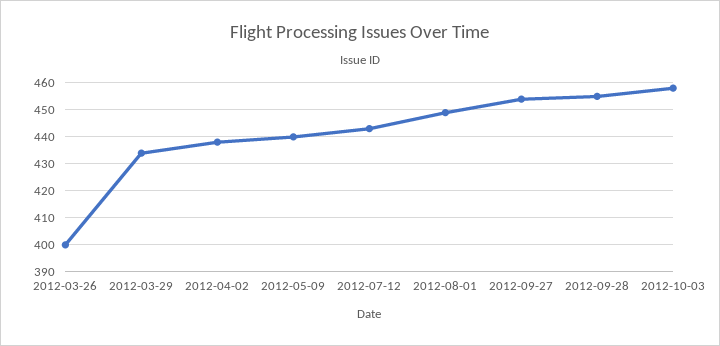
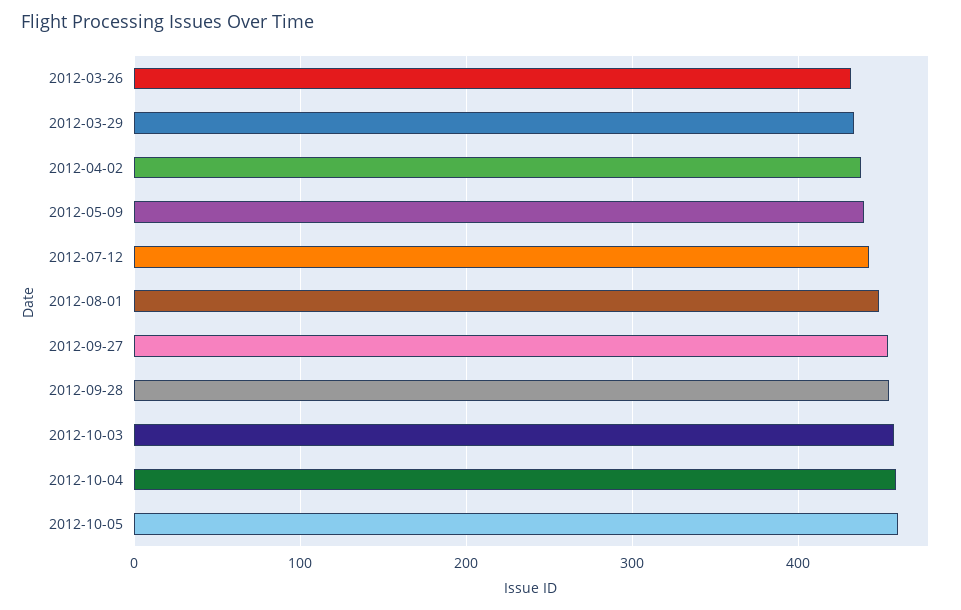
2012-03-26: 400 -> 430
2012-10-04: none -> 460
2012-10-05: none -> 460

